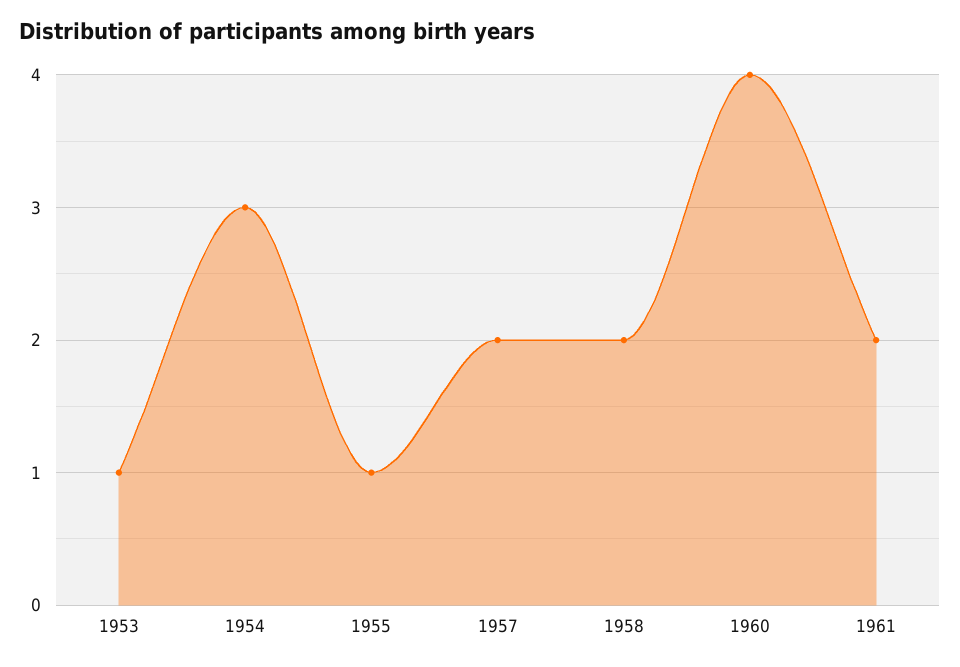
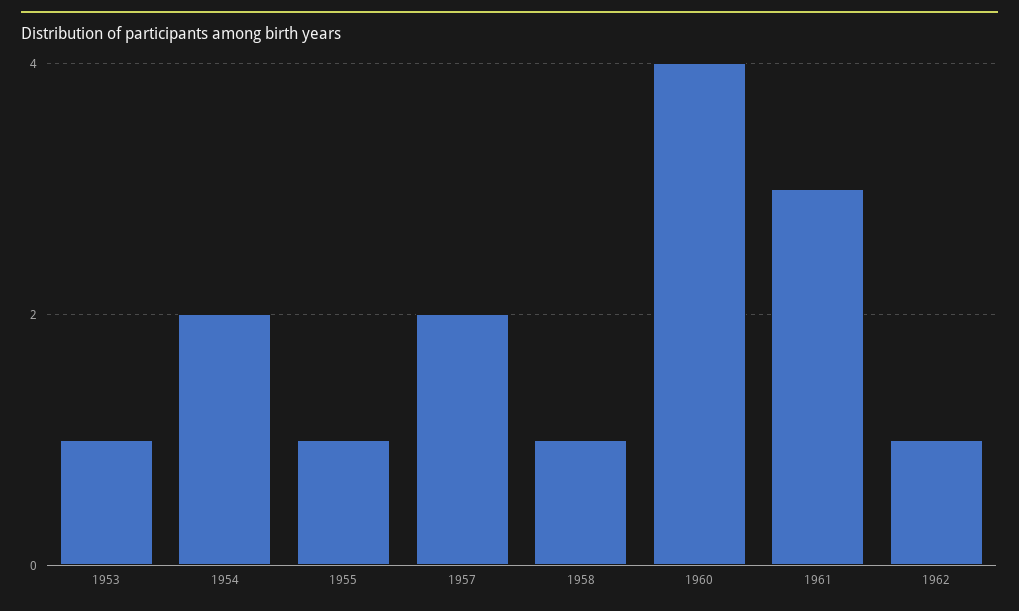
1954: 3 -> 2
1958: 2 -> 1
1961: 2 -> 3
1962: none -> 1

